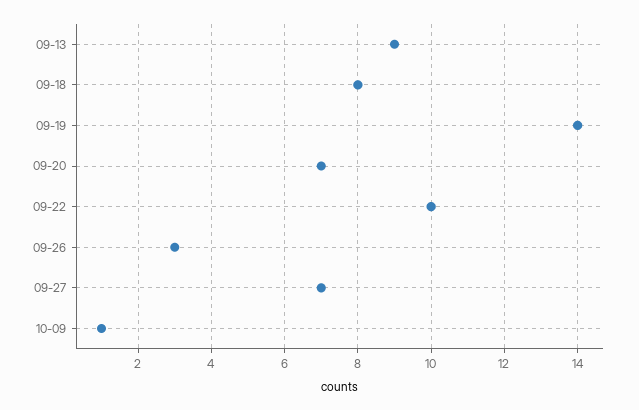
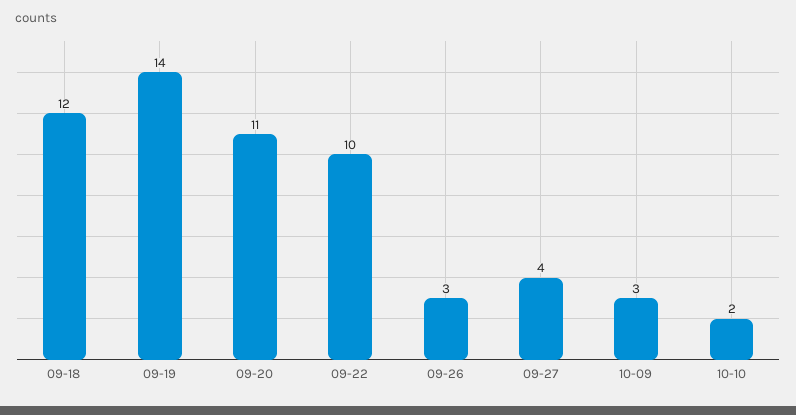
09-13: 9 -> none
09-18: 8 -> 12
09-20: 7 -> 11
09-27: 7 -> 4
10-09: 1 -> 3
10-10: none -> 2

